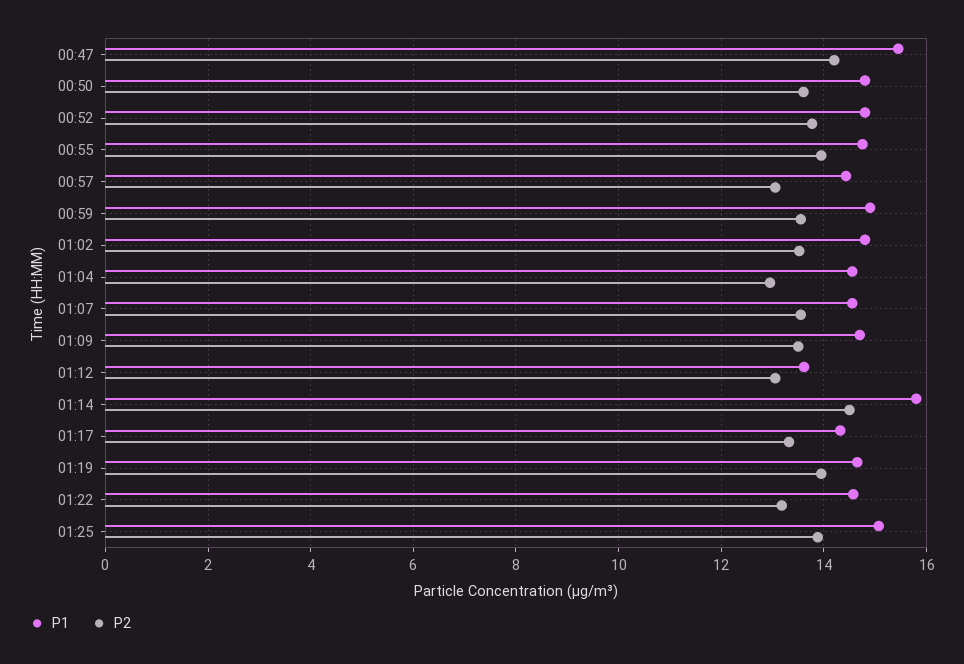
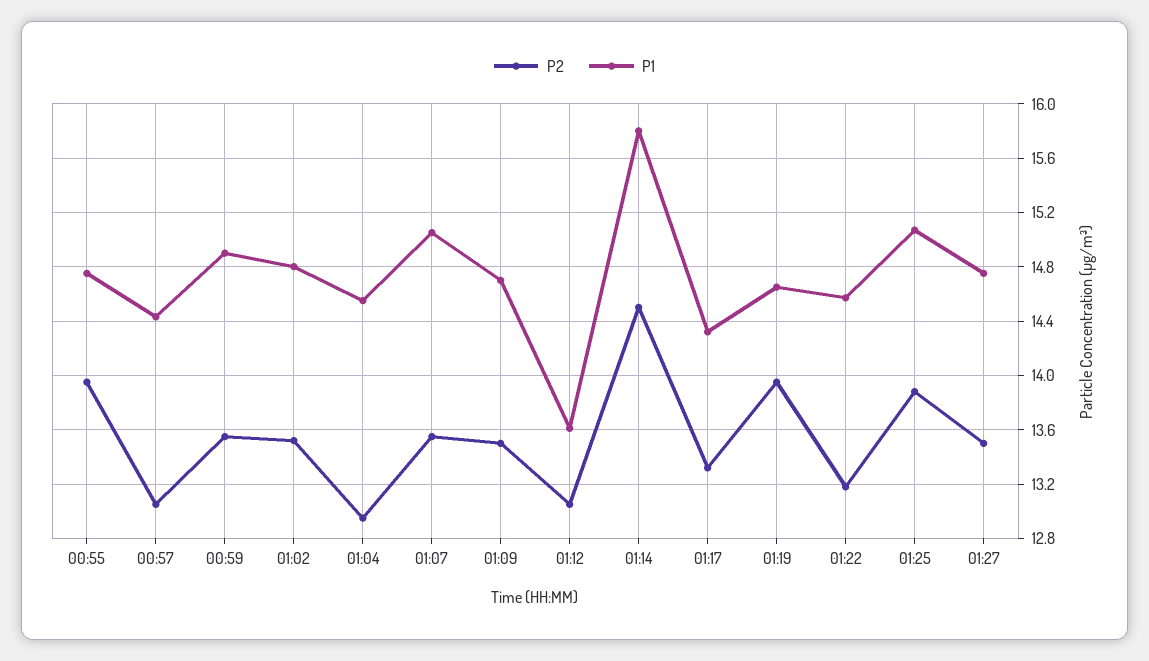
P1, 00:47: 15.4 -> none
P2, 00:47: 14.2 -> none
P1, 00:50: 14.8 -> none
P2, 00:50: 13.6 -> none
P1, 00:52: 14.8 -> none
P2, 00:52: 13.8 -> none
P1, 01:07: 14.6 -> 15.05
P2, 01:27: none -> 13.5
P1, 01:27: none -> 14.75

